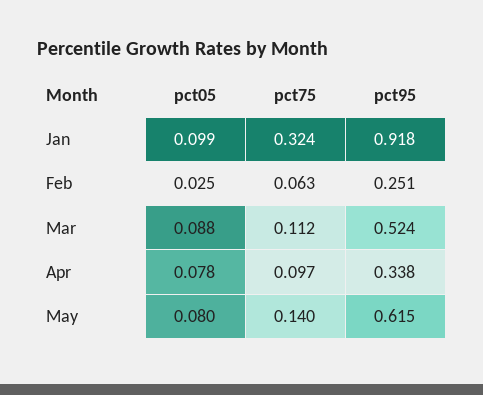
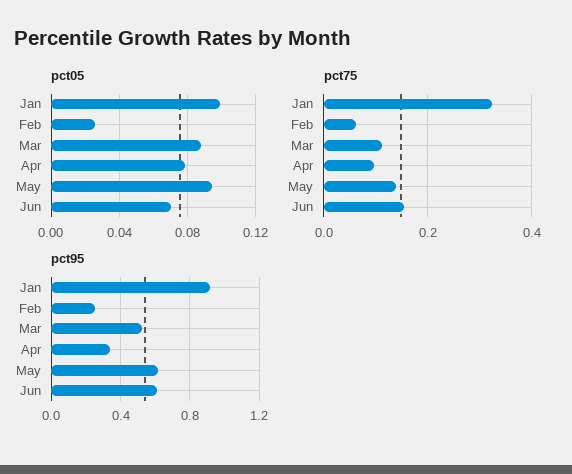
pct05, May: 0.08 -> 0.095
pct05, Jun: none -> 0.07
pct75, Jun: none -> 0.16
pct95, Jun: none -> 0.6

